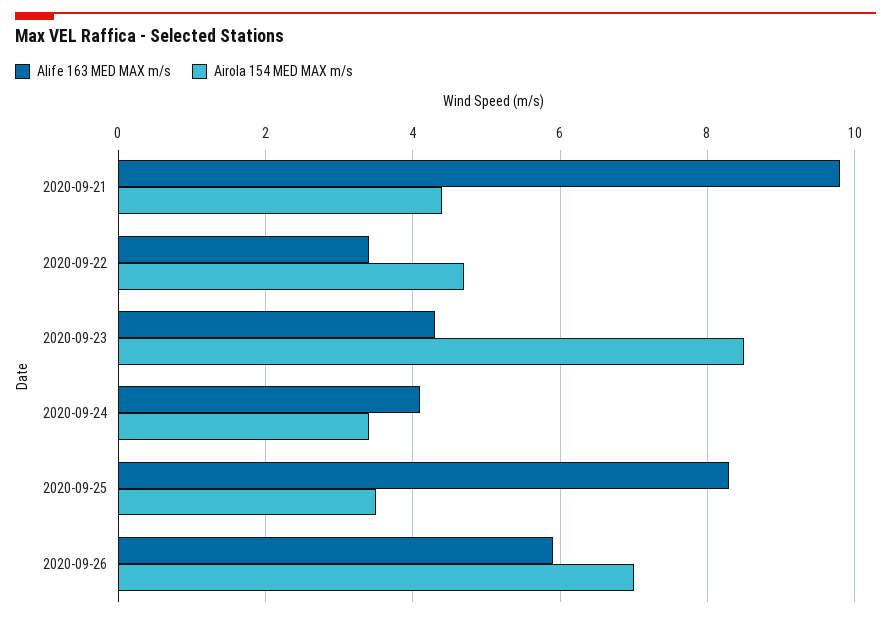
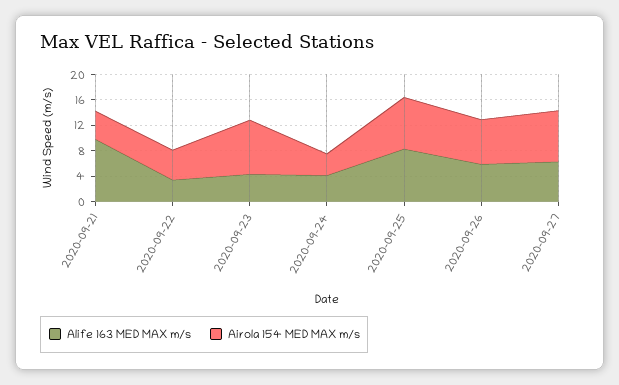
Airola 154 MED MAX m/s, 2020-09-25: 3.5 -> 8
Alife 163 MED MAX m/s, 2020-09-27: none -> 6
Airola 154 MED MAX m/s, 2020-09-27: none -> 8

